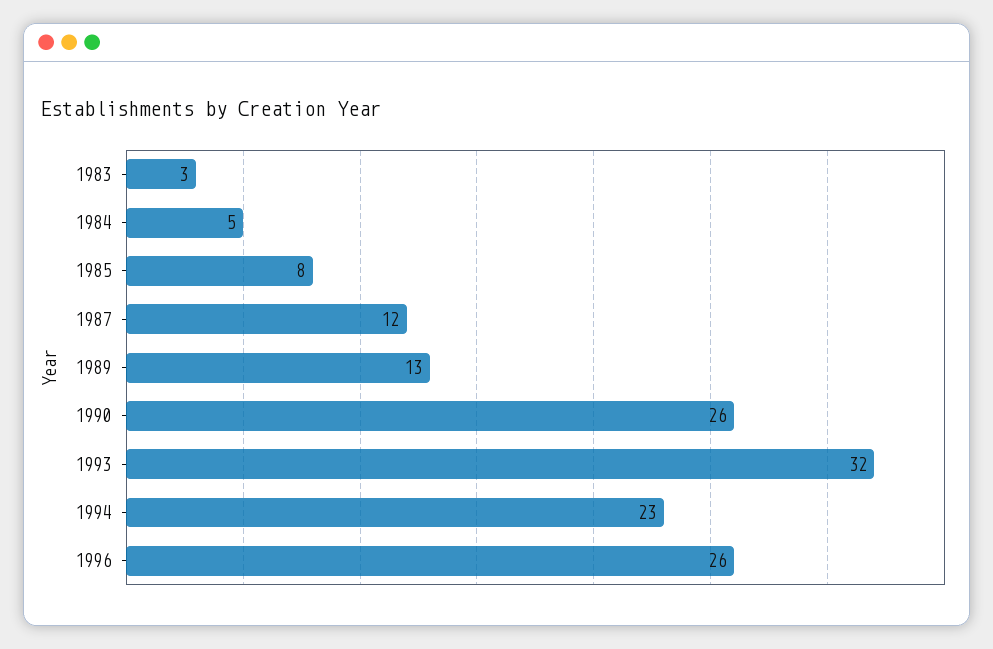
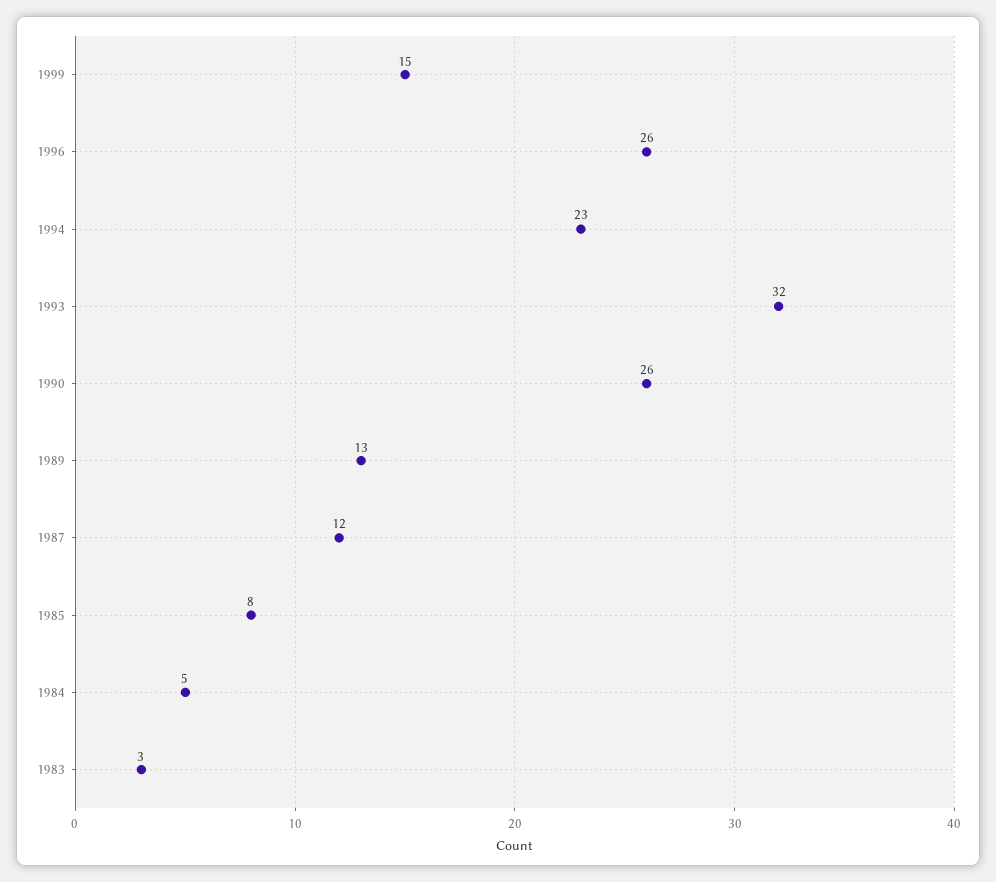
1999: none -> 15

